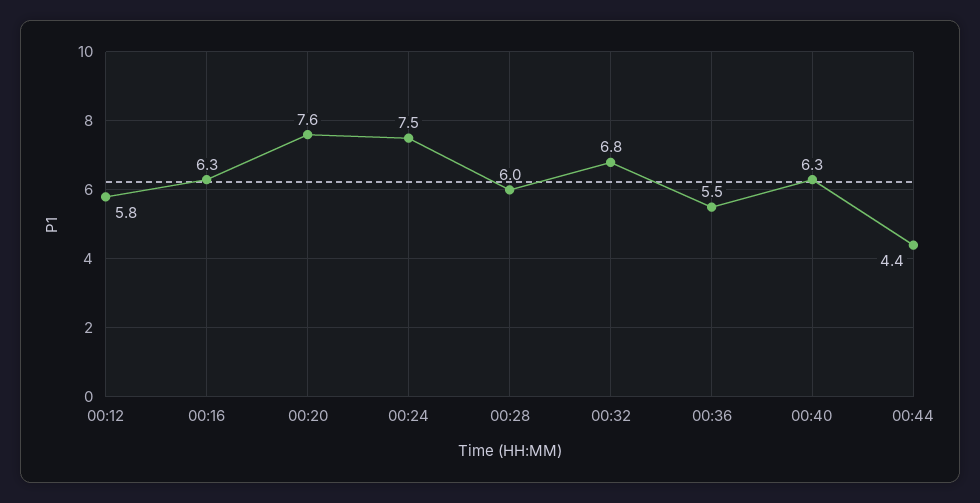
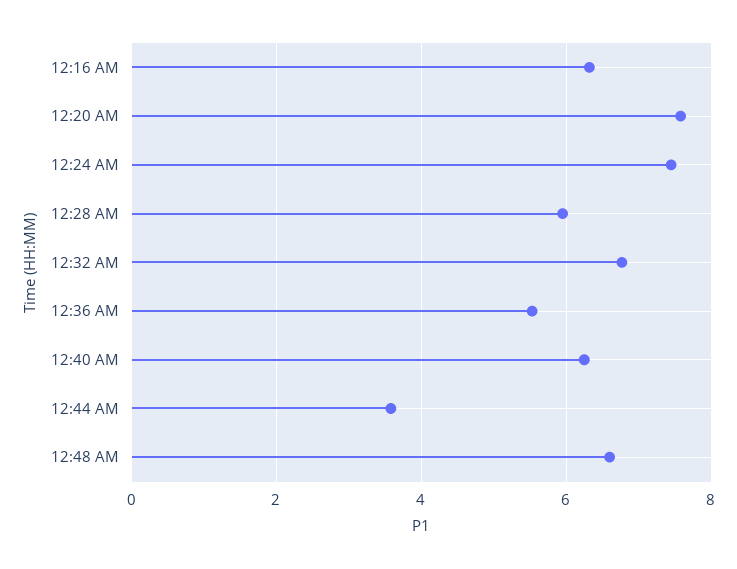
00:12: 5.8 -> none
00:44: 4.4 -> 3.6
12:48 AM: none -> 6.6

